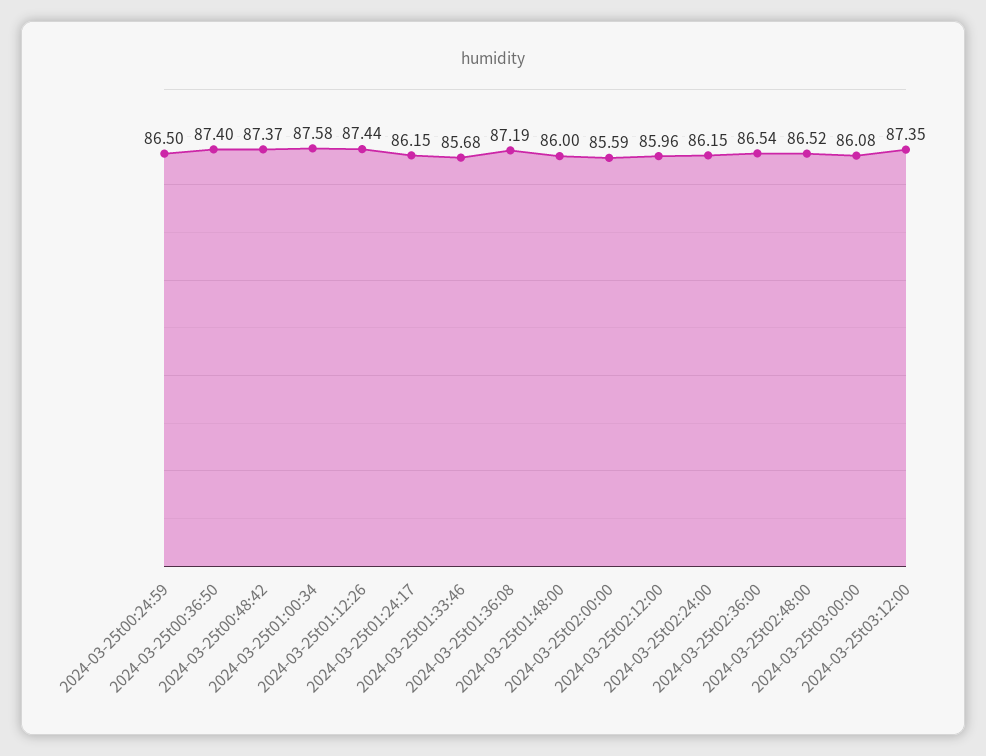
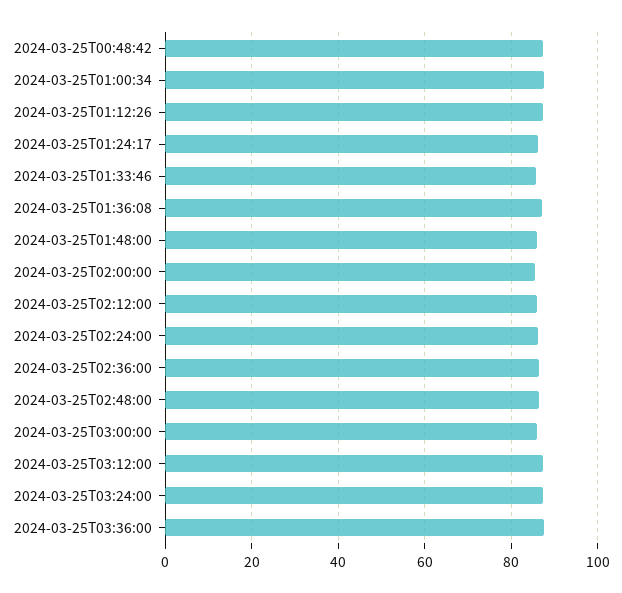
2024-03-25t00:24:59: 86.5 -> none
2024-03-25t00:36:50: 87.4 -> none
2024-03-25T03:24:00: none -> 88
2024-03-25T03:36:00: none -> 88

